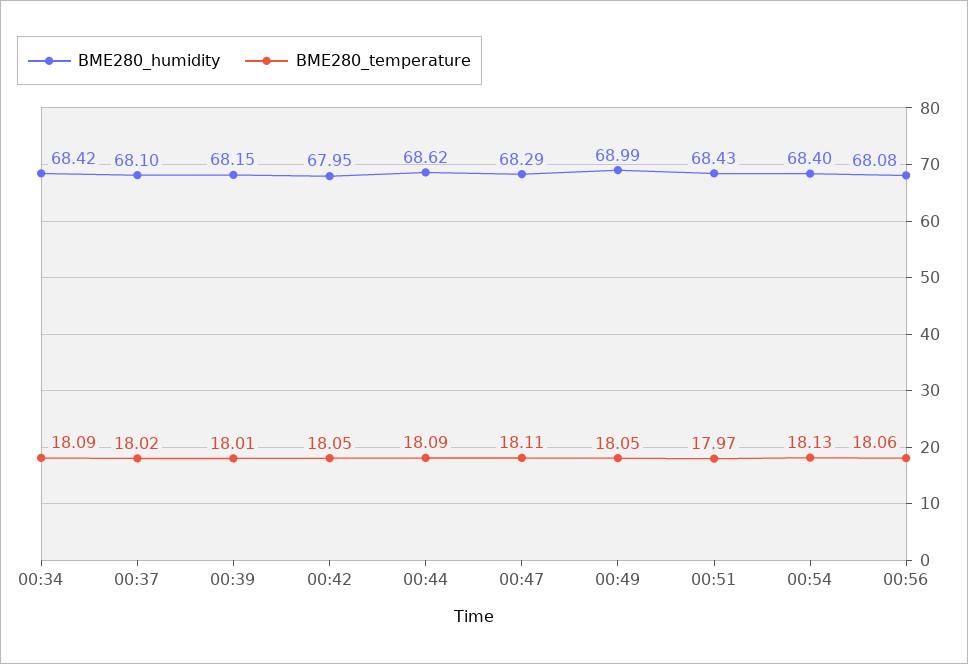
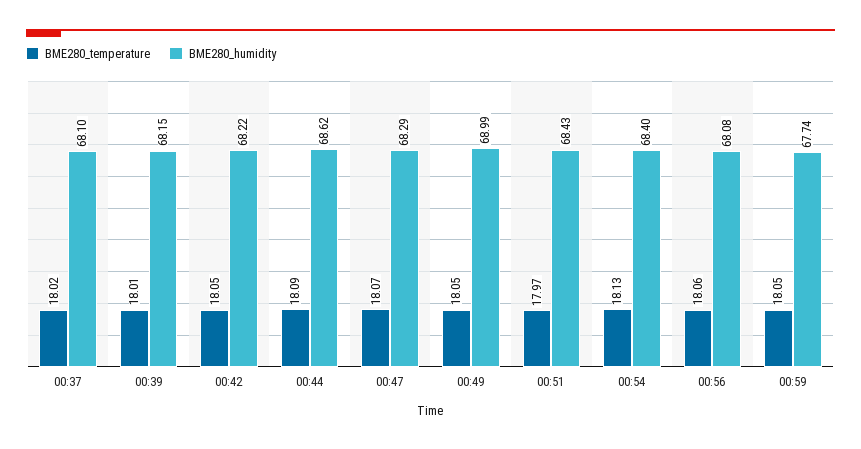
BME280_humidity, 00:34: 68.42 -> none
BME280_temperature, 00:34: 18.09 -> none
BME280_humidity, 00:42: 67.95 -> 68.22
BME280_temperature, 00:47: 18.11 -> 18.07
BME280_temperature, 00:59: none -> 18.05
BME280_humidity, 00:59: none -> 67.74

